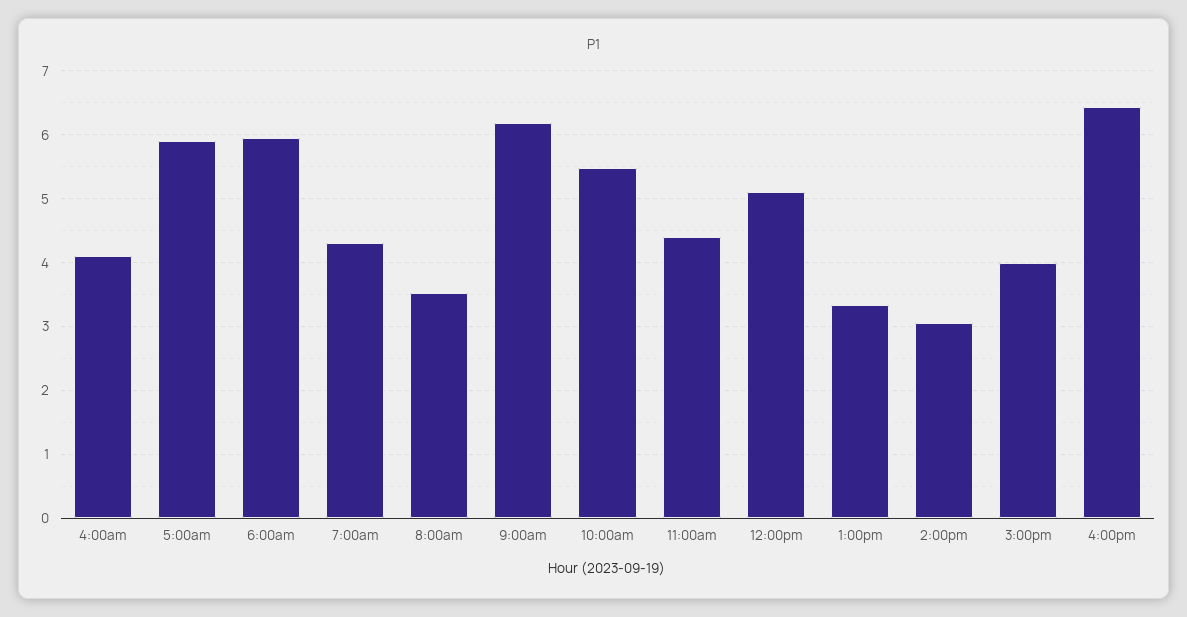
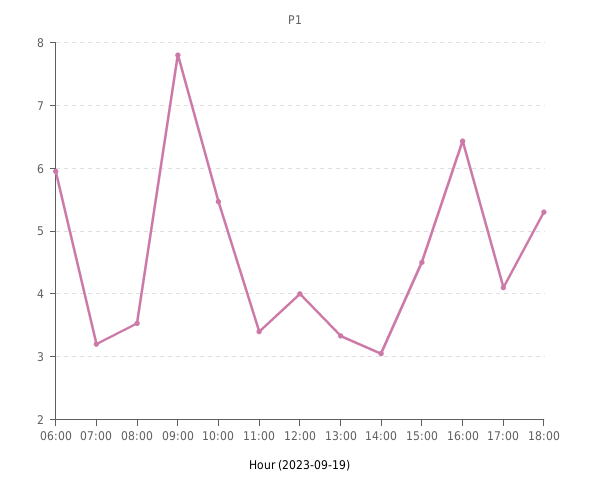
4:00am: 4.1 -> none
5:00am: 5.9 -> none
7:00am: 4.3 -> 3.2
9:00am: 6.2 -> 7.8
11:00am: 4.4 -> 3.4
12:00pm: 5.1 -> 4
3:00pm: 4 -> 4.5
17:00: none -> 4.1
18:00: none -> 5.3

